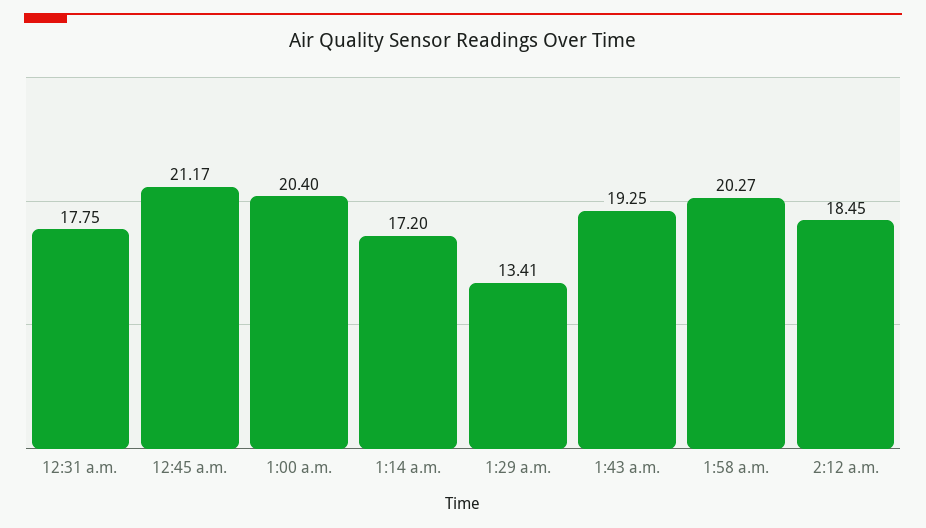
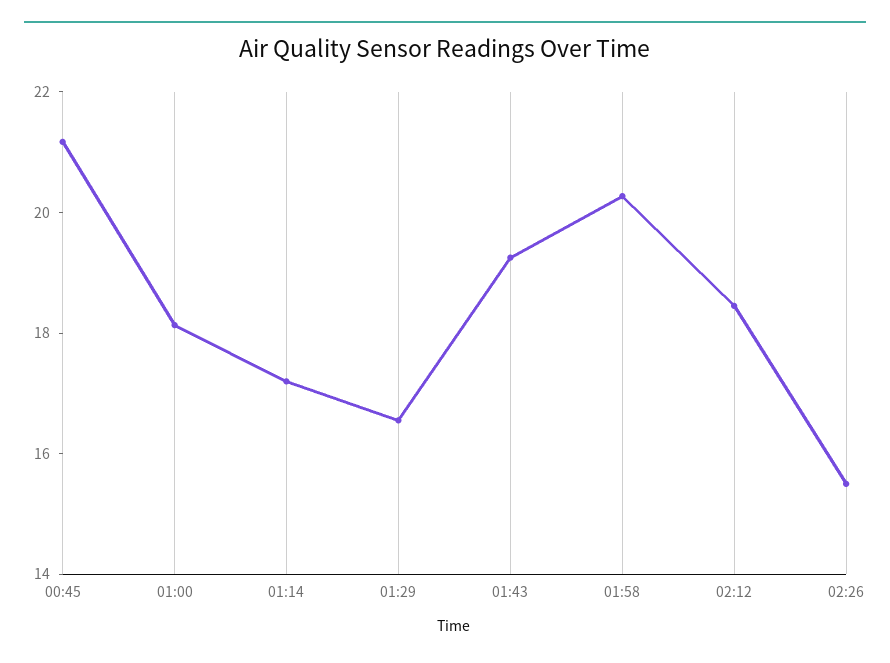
12:31 a.m.: 17.75 -> none
1:00 a.m.: 20.4 -> 18
1:29 a.m.: 13.41 -> 16.5
02:26: none -> 15.5

